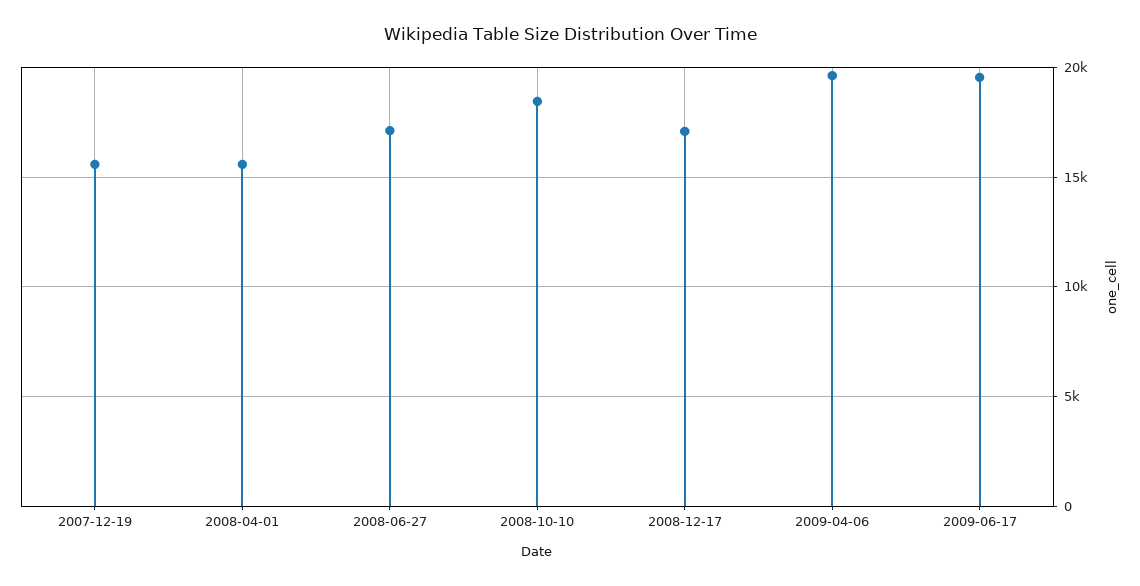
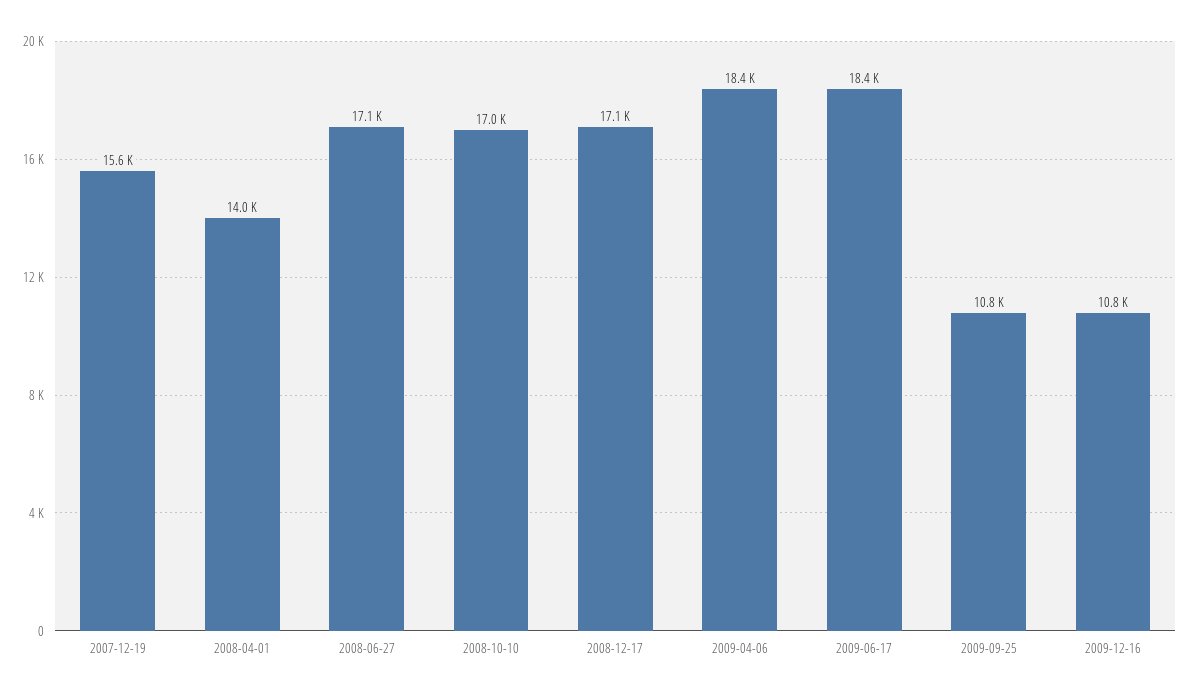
2008-04-01: 15500 -> 14000
2008-10-10: 18500 -> 17000
2009-04-06: 19500 -> 18400
2009-06-17: 19500 -> 18400
2009-09-25: none -> 10800
2009-12-16: none -> 10800

